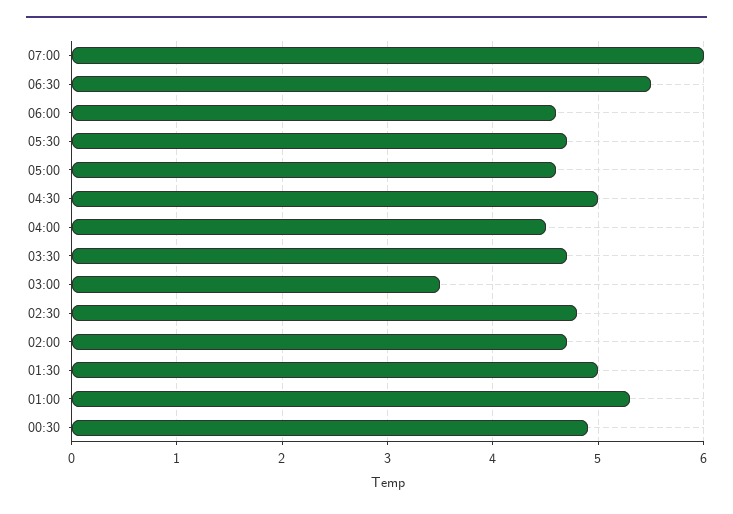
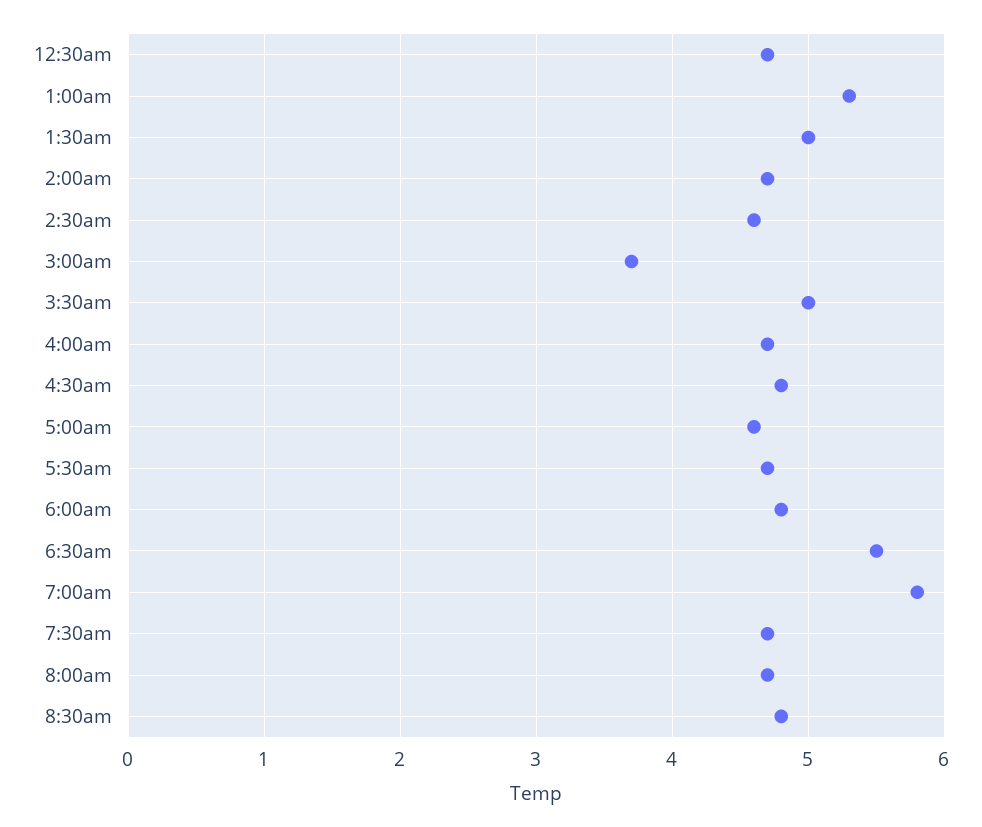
07:00: 6 -> 5.8
06:00: 4.6 -> 4.8
04:30: 5 -> 4.8
04:00: 4.5 -> 4.7
03:30: 4.7 -> 5
03:00: 3.5 -> 3.7
02:30: 4.8 -> 4.6
00:30: 4.9 -> 4.7
7:30am: none -> 4.7
8:00am: none -> 4.7
8:30am: none -> 4.8

